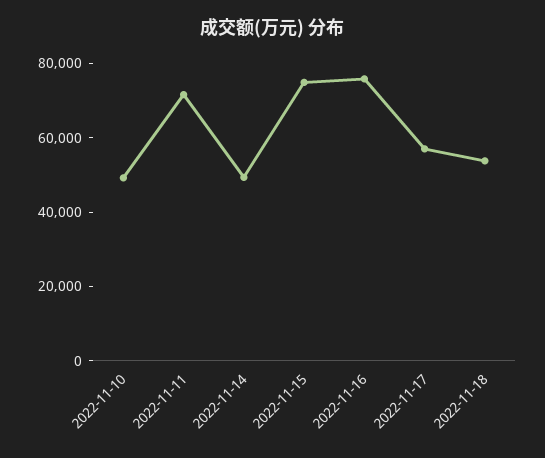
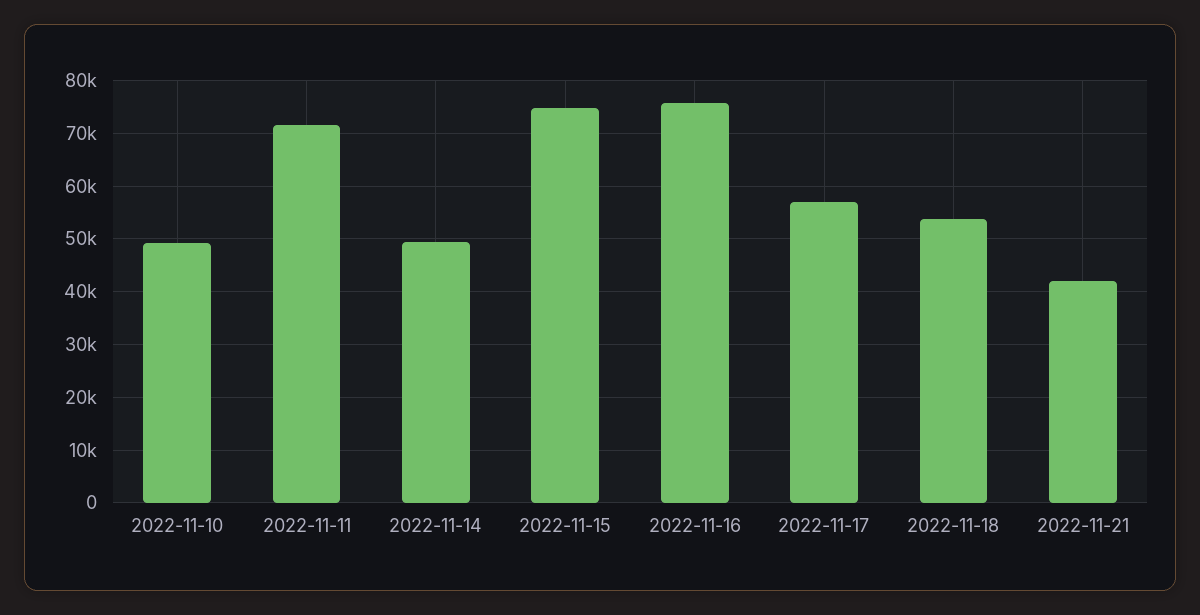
2022-11-21: none -> 42000

